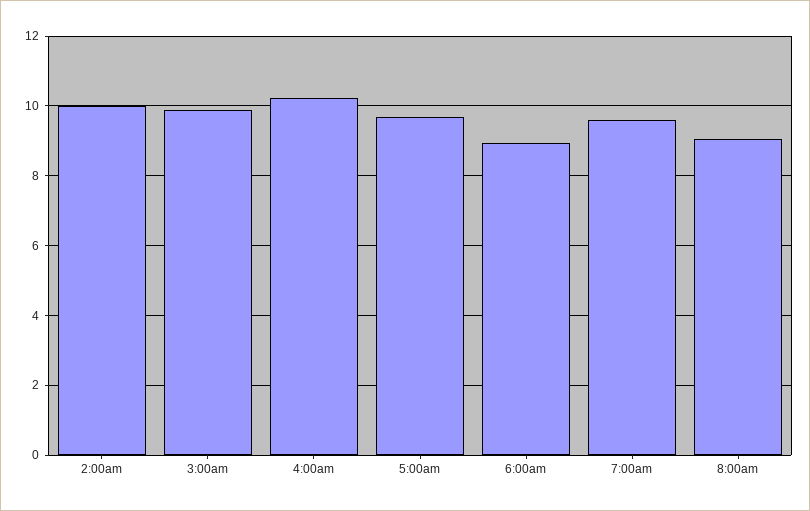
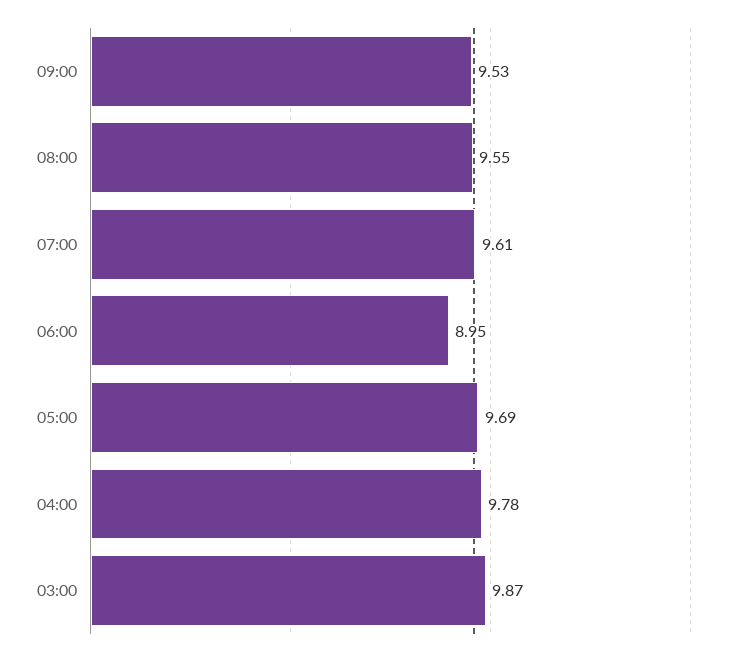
2:00am: 10 -> none
4:00am: 10.2 -> 9.78
8:00am: 9 -> 9.55
09:00: none -> 9.53

